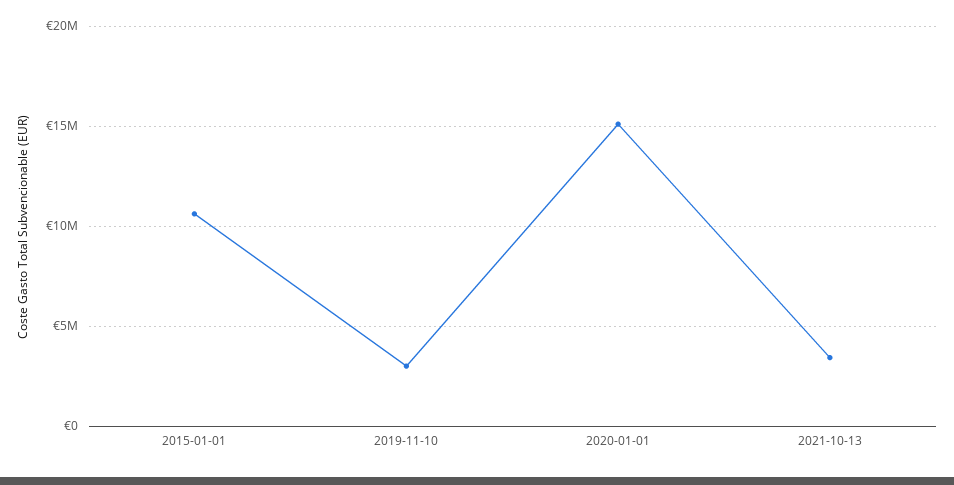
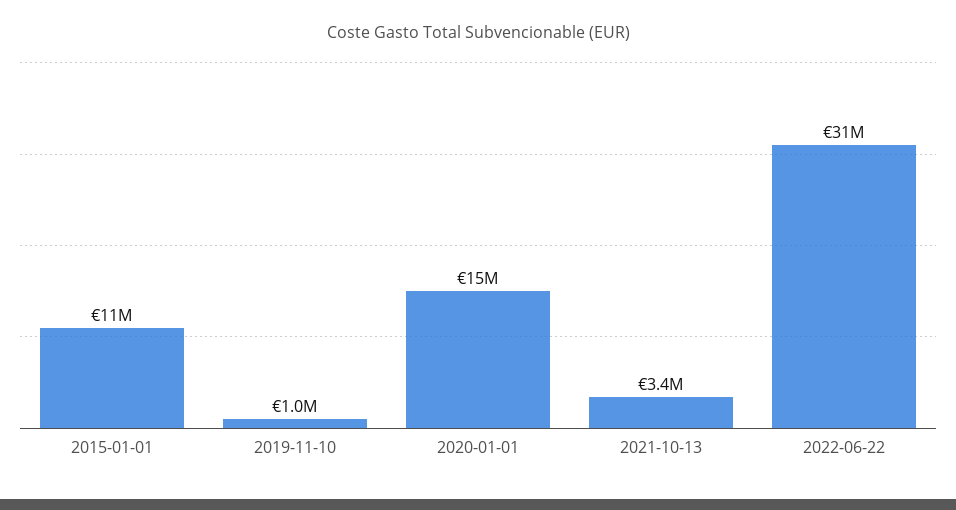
2019-11-10: 3000000 -> 1000000
2022-06-22: none -> 31000000

